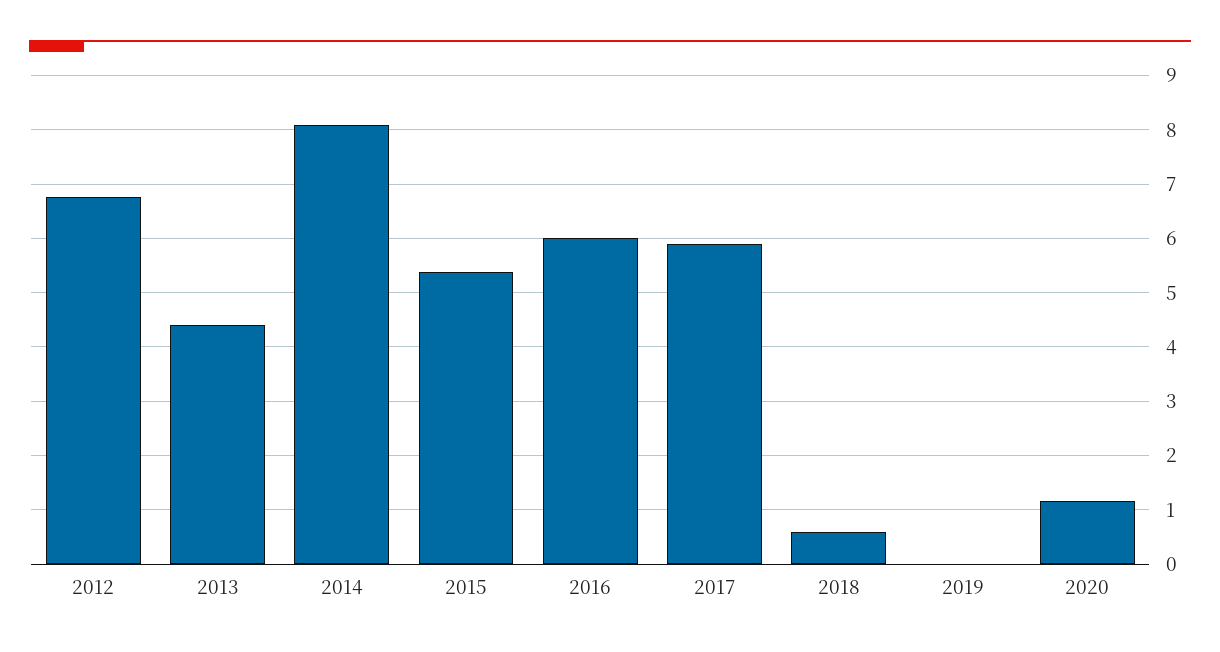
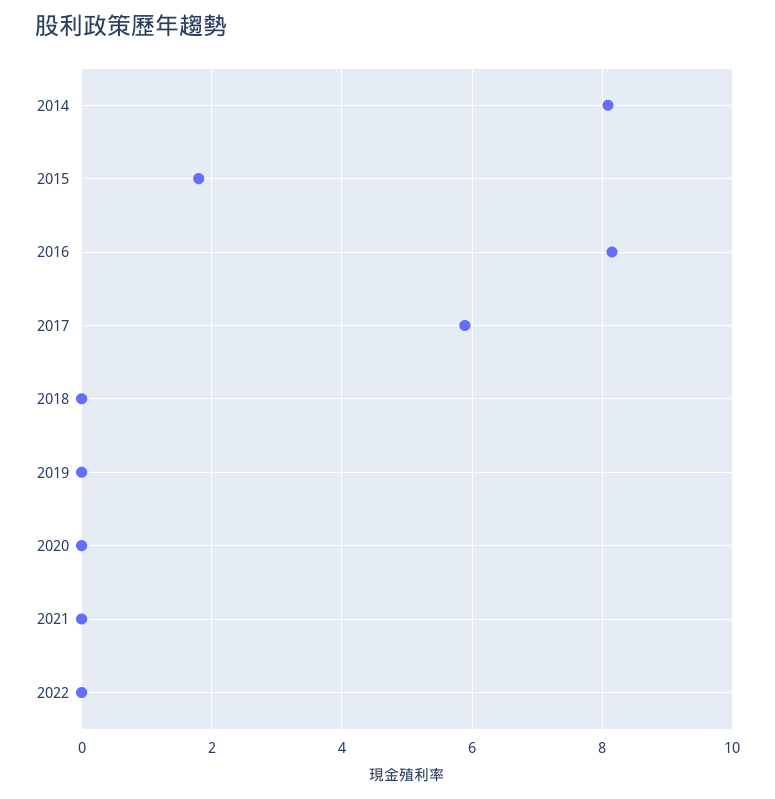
2012: 6.8 -> none
2013: 4.4 -> none
2015: 5.4 -> 1.8
2016: 6 -> 8.2
2018: 0.6 -> 0
2020: 1.2 -> 0
2021: none -> 0
2022: none -> 0

